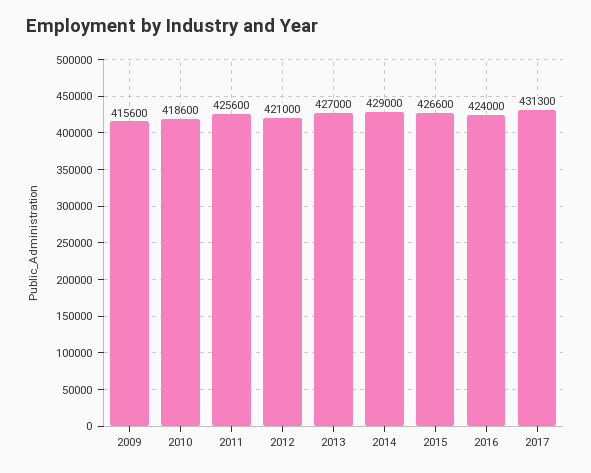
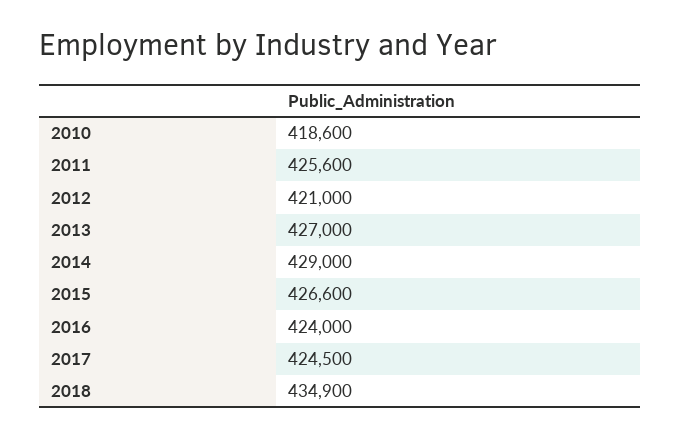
2009: 415600 -> none
2017: 431300 -> 424500
2018: none -> 434900

